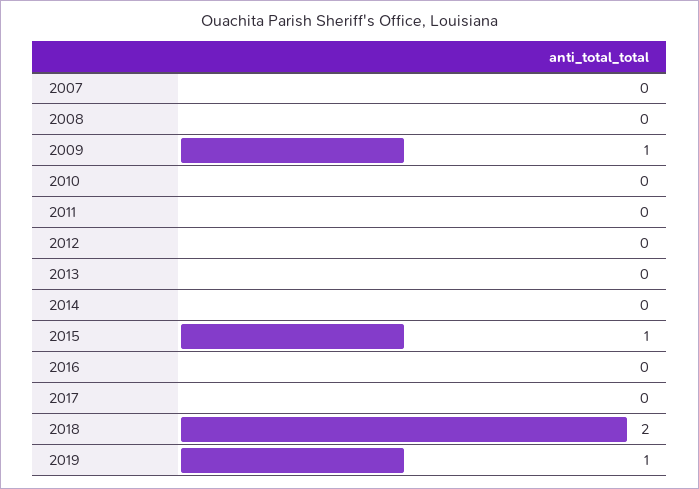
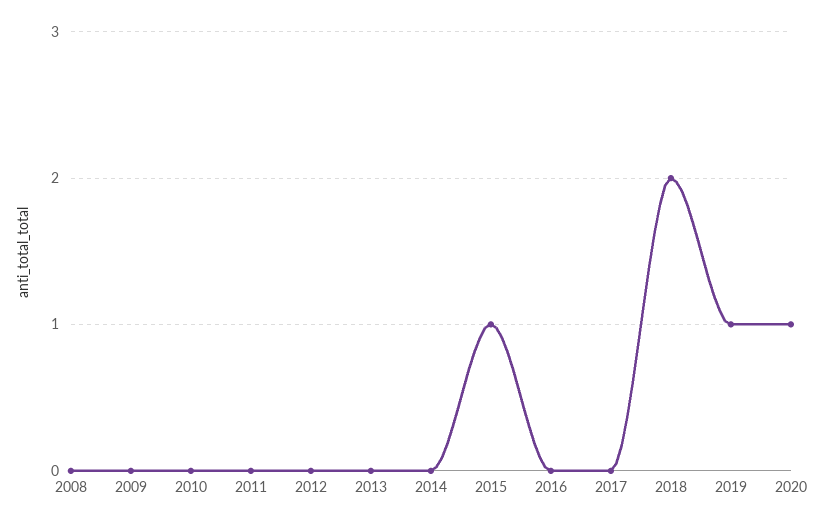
2007: 0 -> none
2009: 1 -> 0
2020: none -> 1

